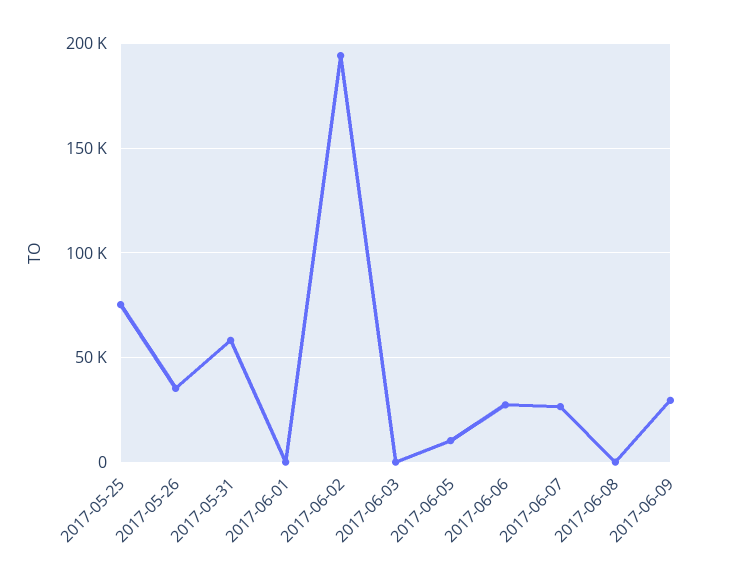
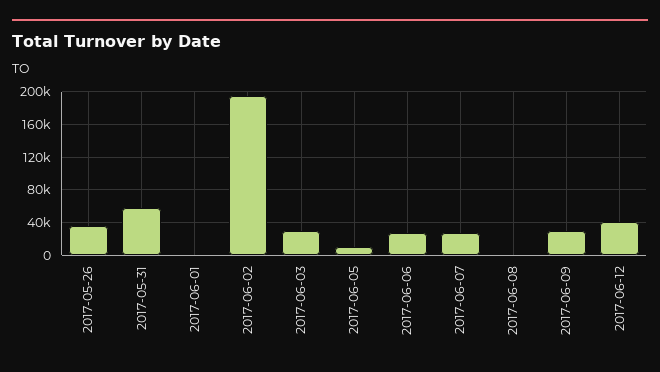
2017-05-25: 75000 -> none
2017-06-03: 0 -> 30000
2017-06-12: none -> 40000

